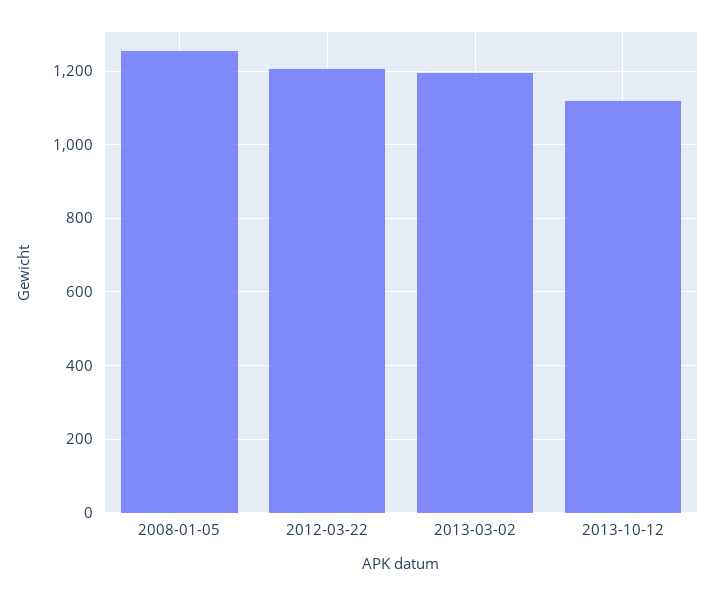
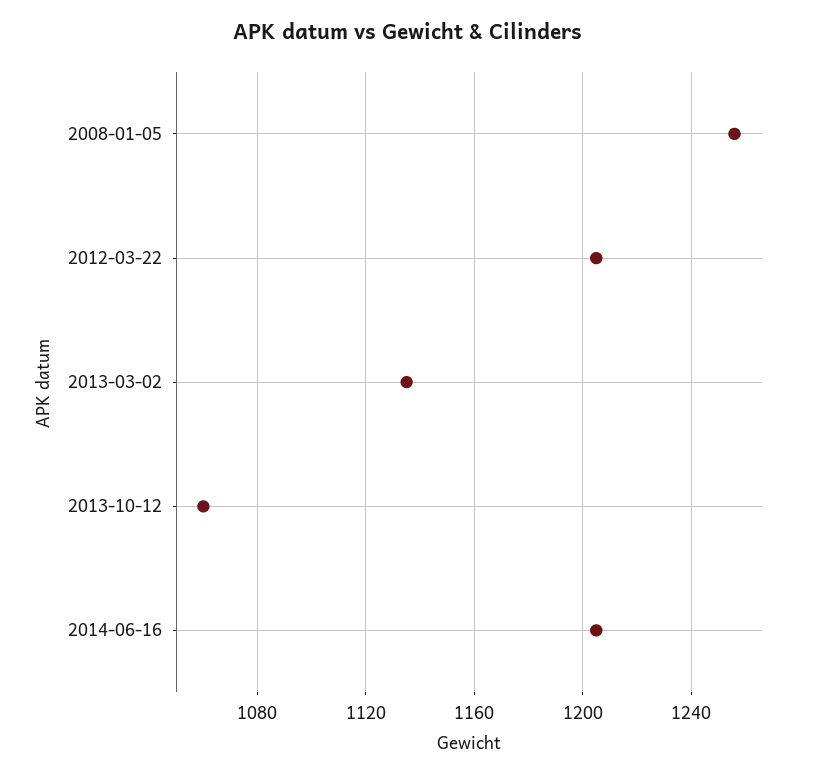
2013-03-02: 1200 -> 1135
2013-10-12: 1120 -> 1060
2014-06-16: none -> 1205

